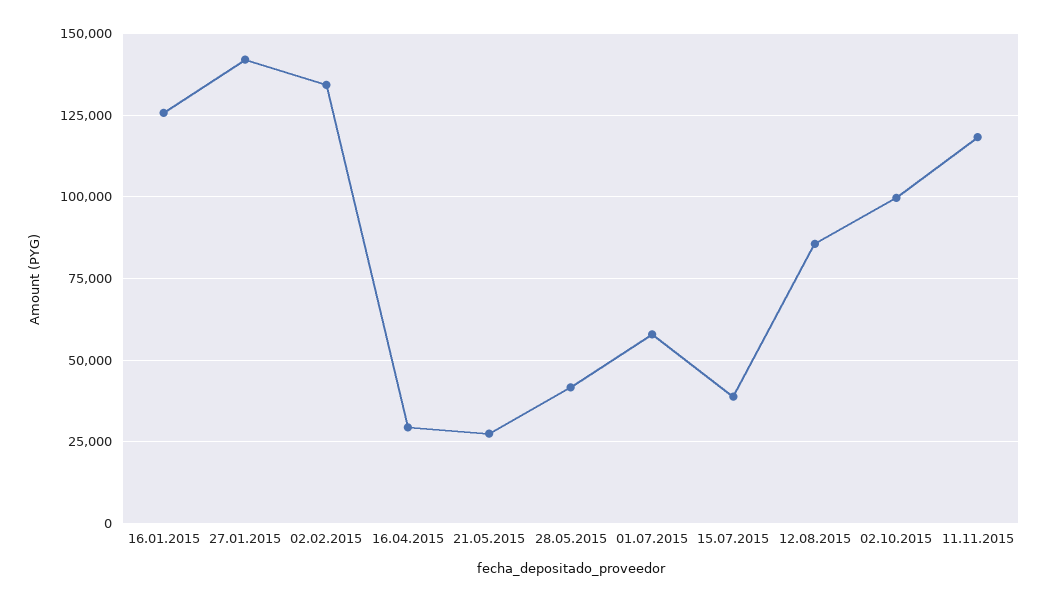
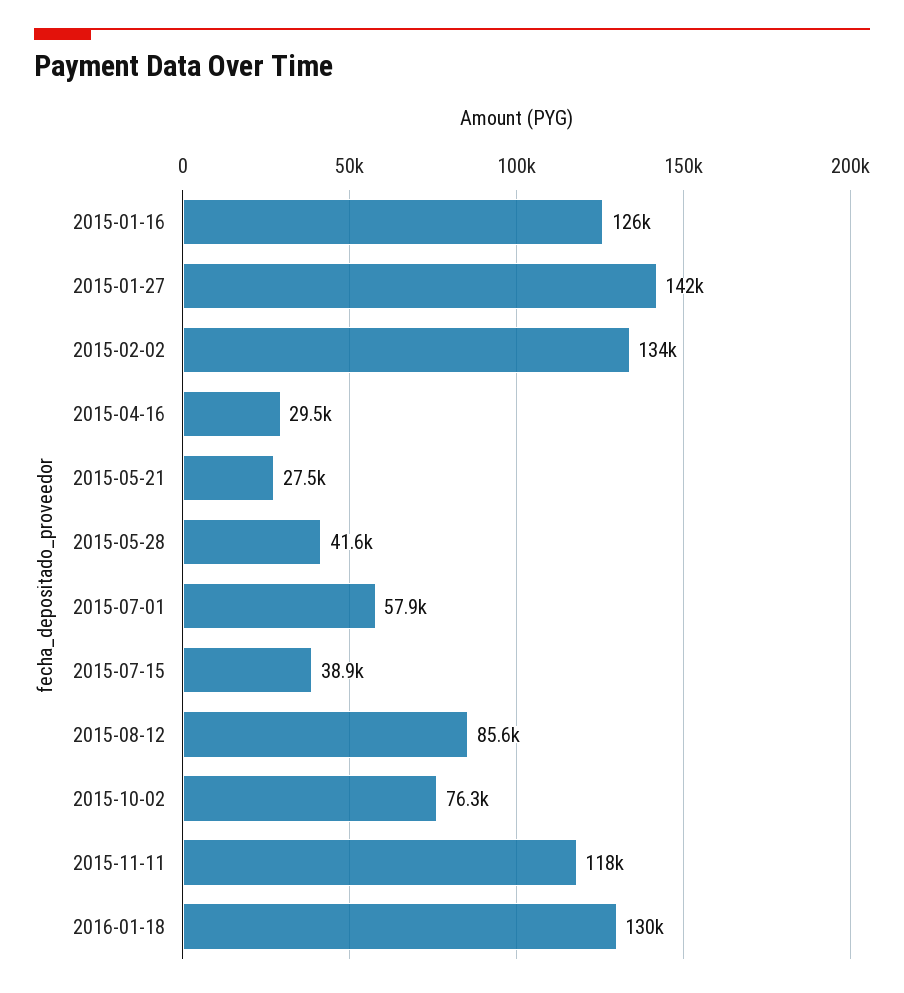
02.10.2015: 100000 -> 76300
2016-01-18: none -> 130000

